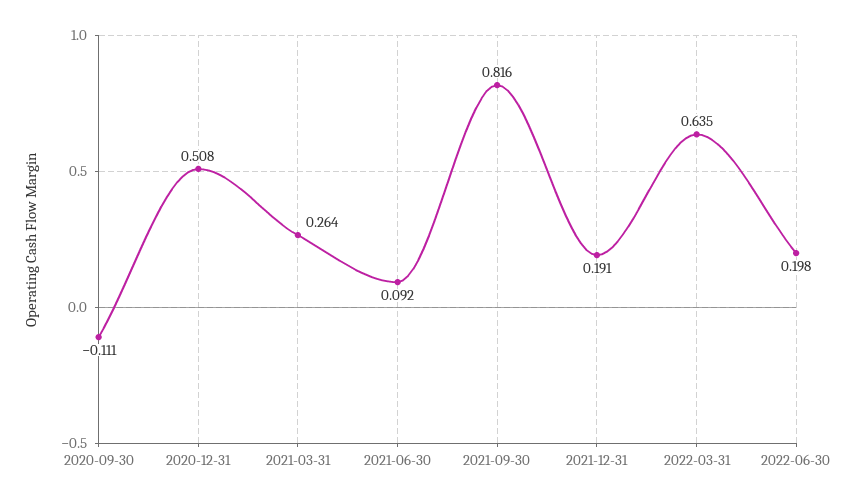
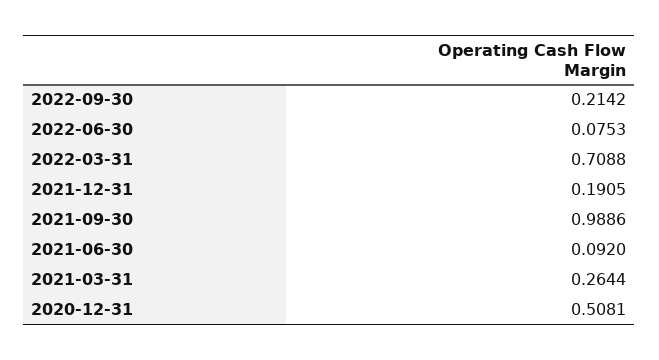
2020-09-30: -0.111 -> none
2021-09-30: 0.816 -> 0.9886
2022-03-31: 0.635 -> 0.7088
2022-06-30: 0.198 -> 0.0753
2022-09-30: none -> 0.2142

